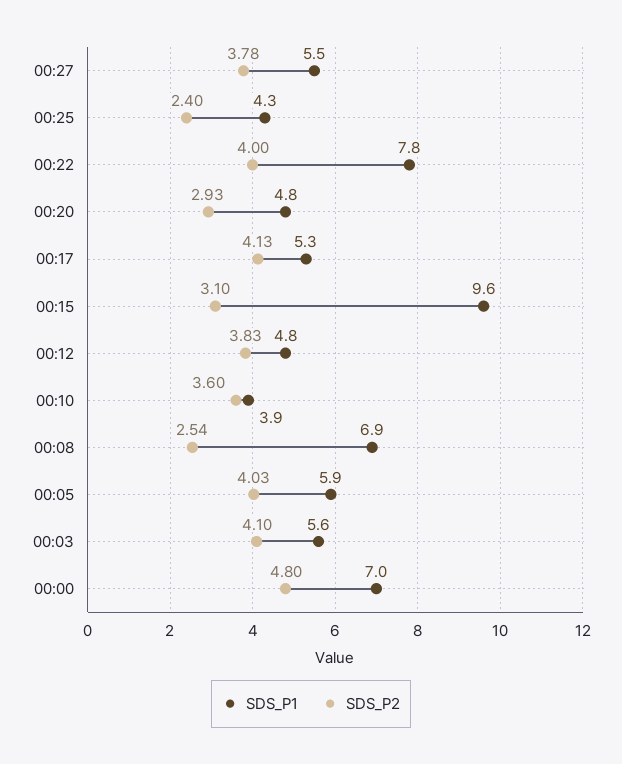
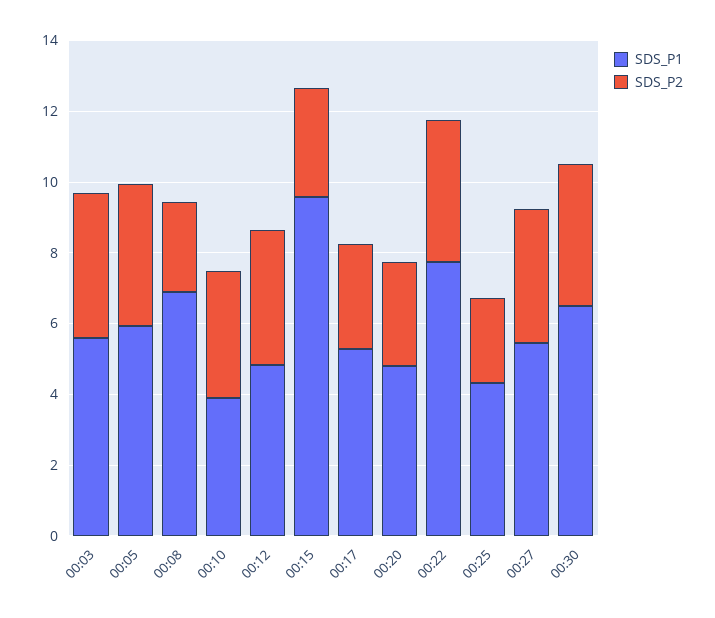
SDS_P2, 00:17: 4.13 -> 3
SDS_P1, 00:00: 7 -> none
SDS_P2, 00:00: 4.8 -> none
SDS_P1, 00:30: none -> 6.5
SDS_P2, 00:30: none -> 4

